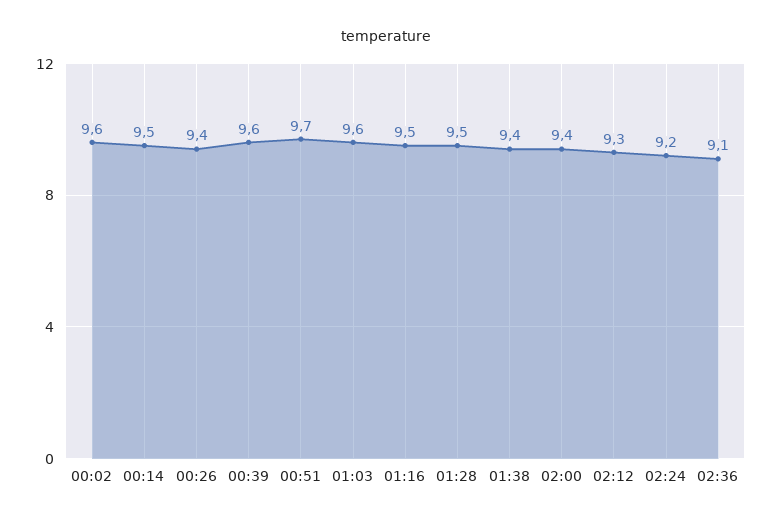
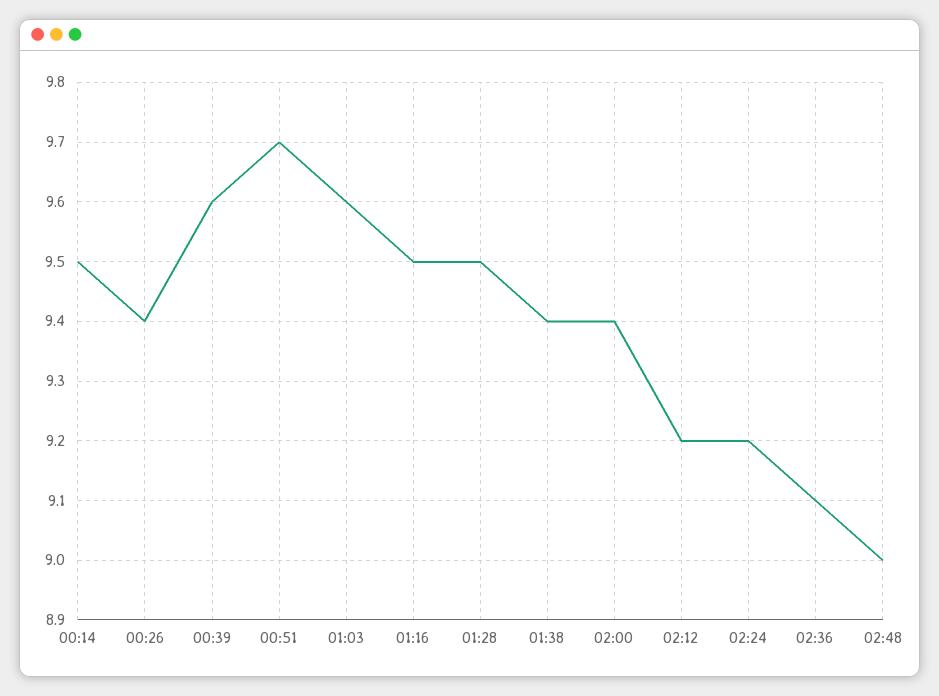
00:02: 9.6 -> none
02:12: 9.3 -> 9.2
02:48: none -> 9

